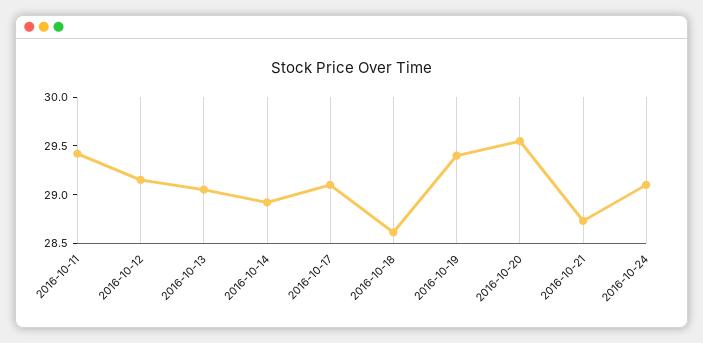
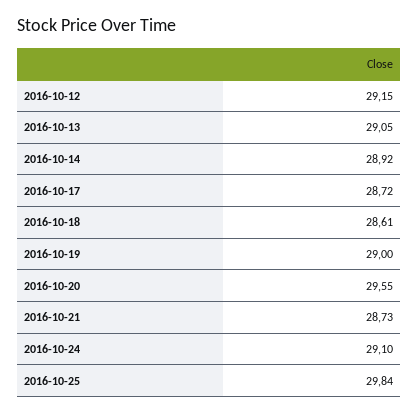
2016-10-11: 29.4 -> none
2016-10-17: 29.1 -> 28.72
2016-10-19: 29.4 -> 29
2016-10-25: none -> 29.84

